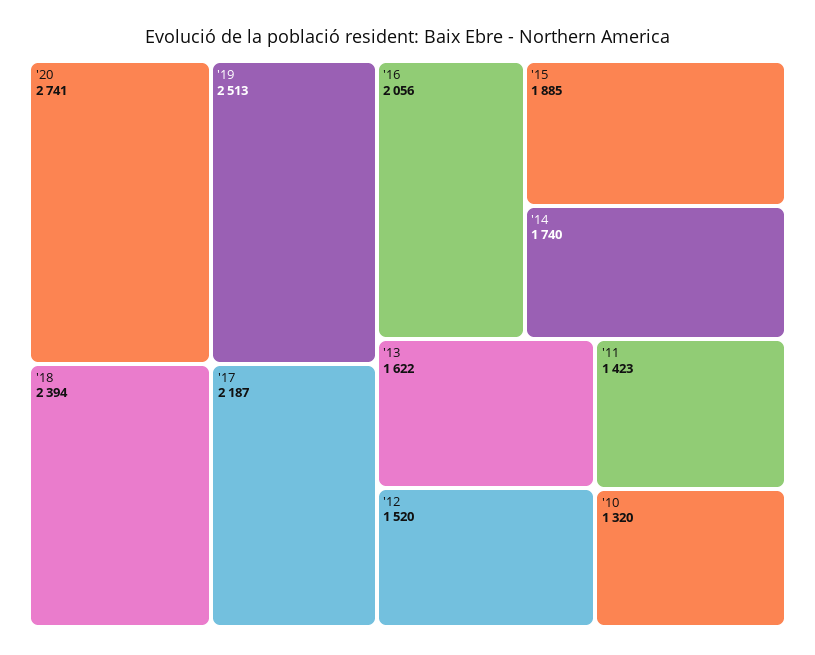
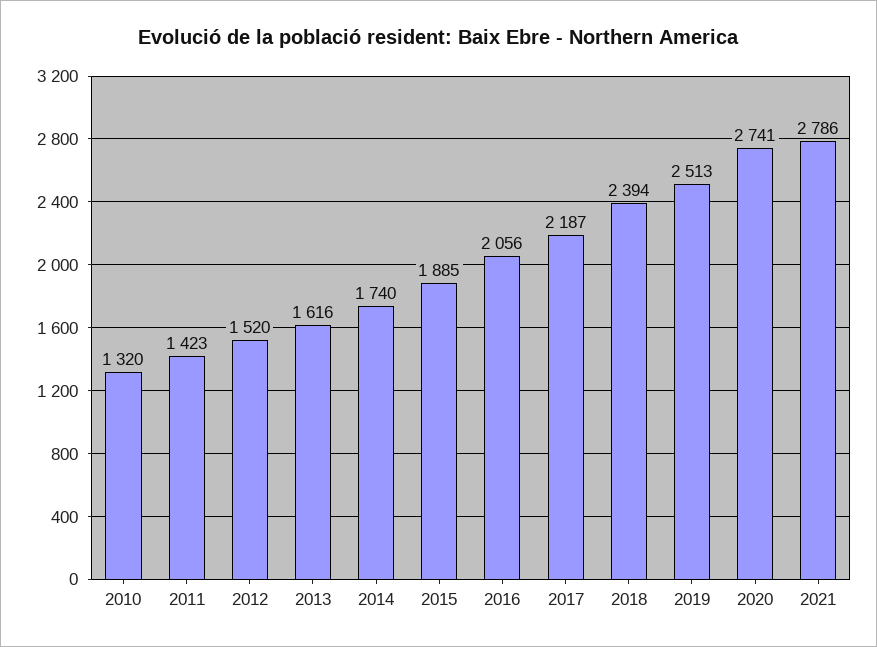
'13: 1622 -> 1616
2021: none -> 2786

